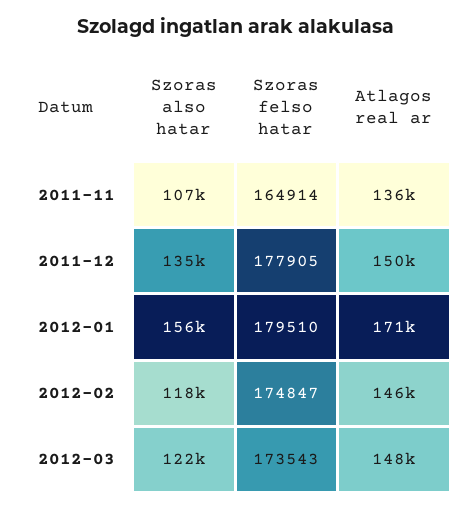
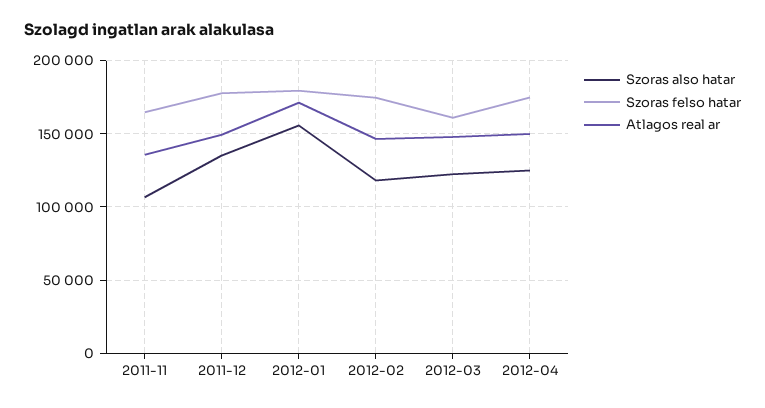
Szoras felso hatar, 2012-03: 173543 -> 160000
Szoras also hatar, 2012-04: none -> 125000
Szoras felso hatar, 2012-04: none -> 175000
Atlagos real ar, 2012-04: none -> 150000

